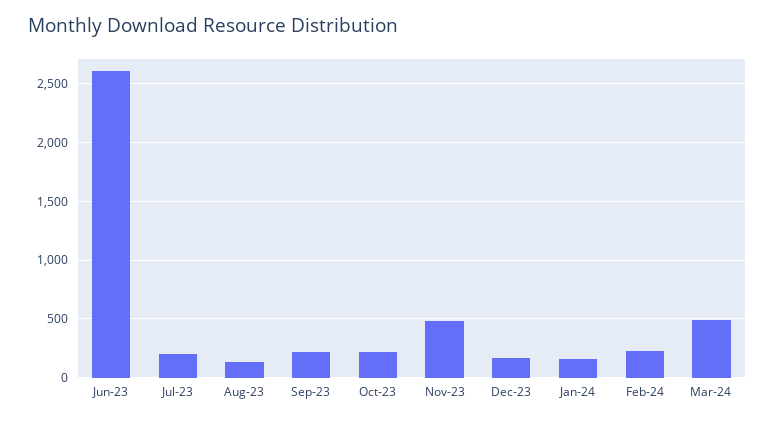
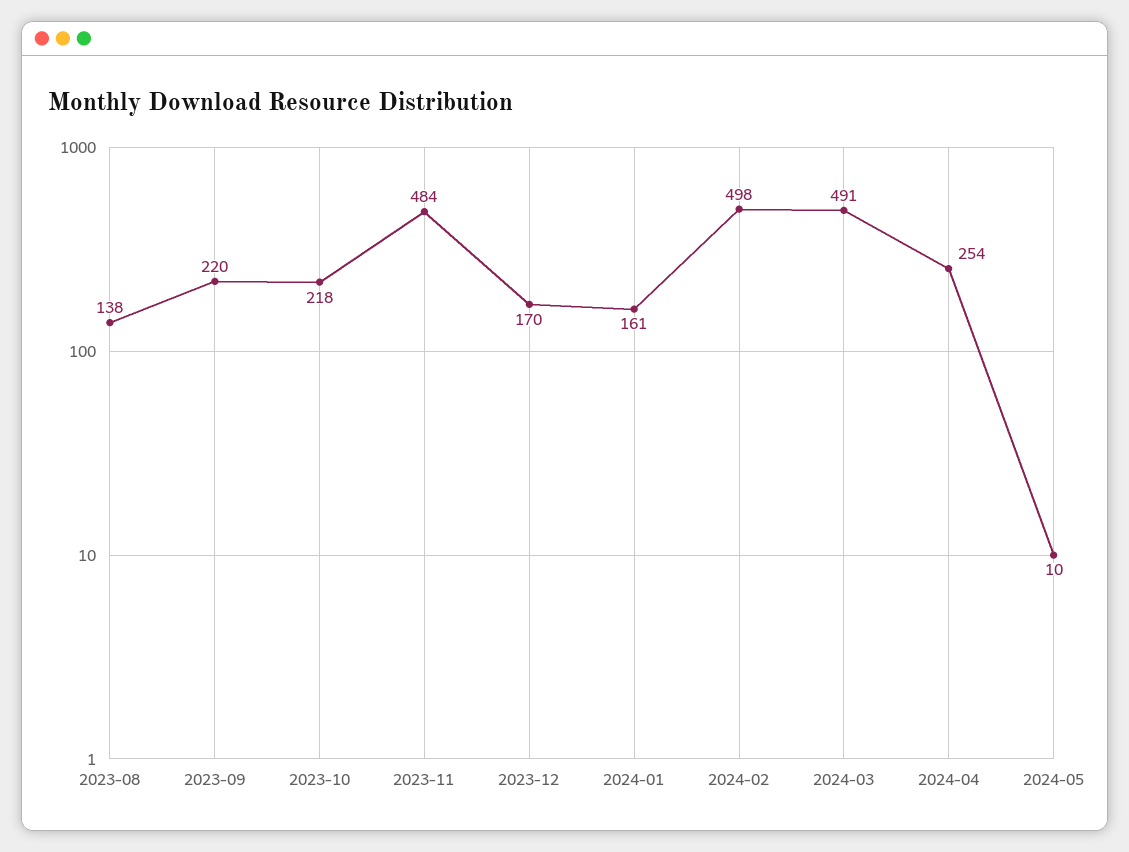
Jun-23: 2600 -> none
Jul-23: 200 -> none
Feb-24: 200 -> 498
2024-04: none -> 254
2024-05: none -> 10

